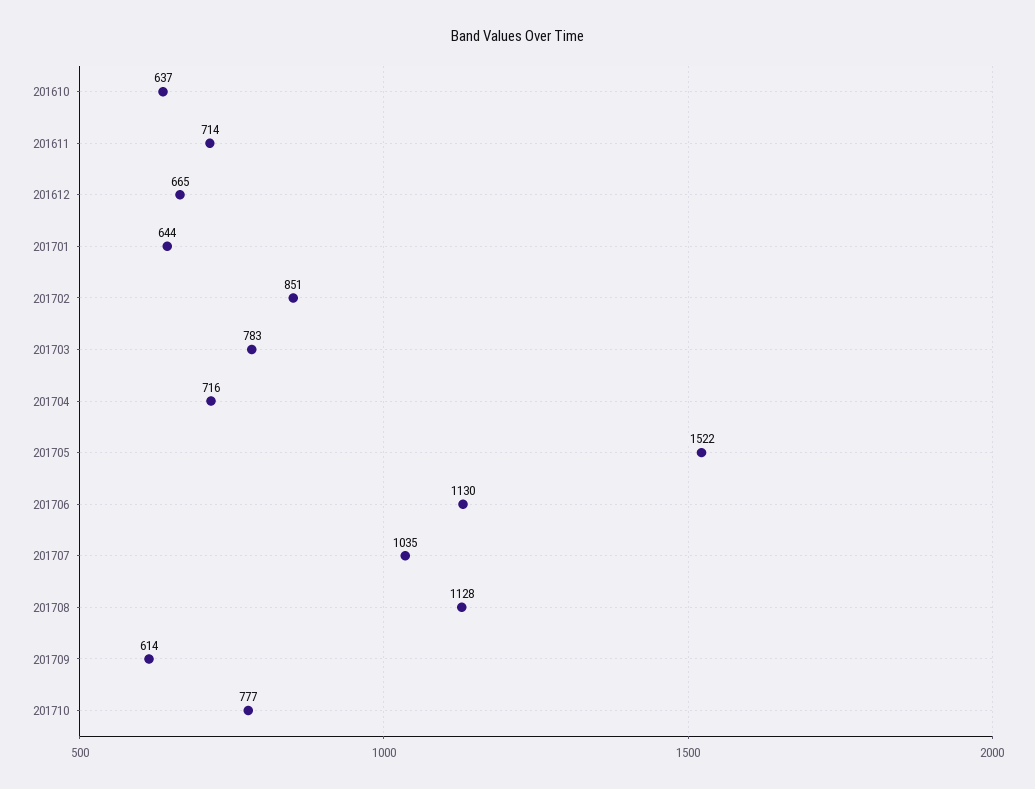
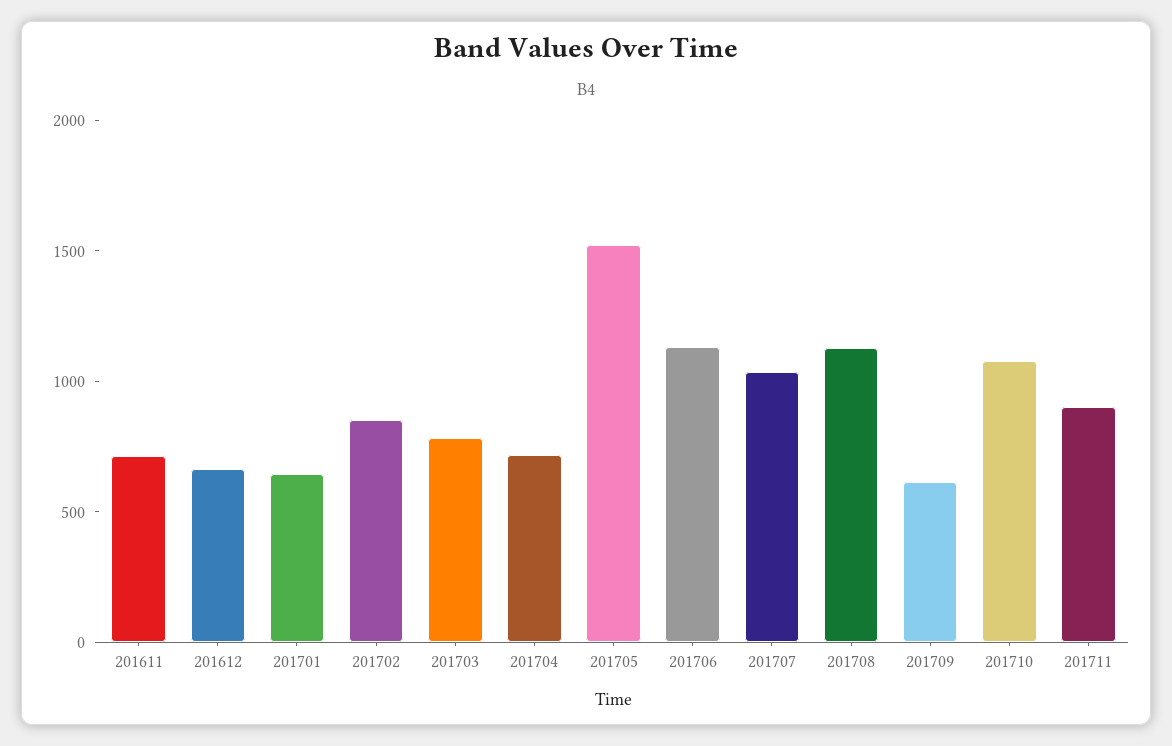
201610: 637 -> none
201710: 777 -> 1100
201711: none -> 900

